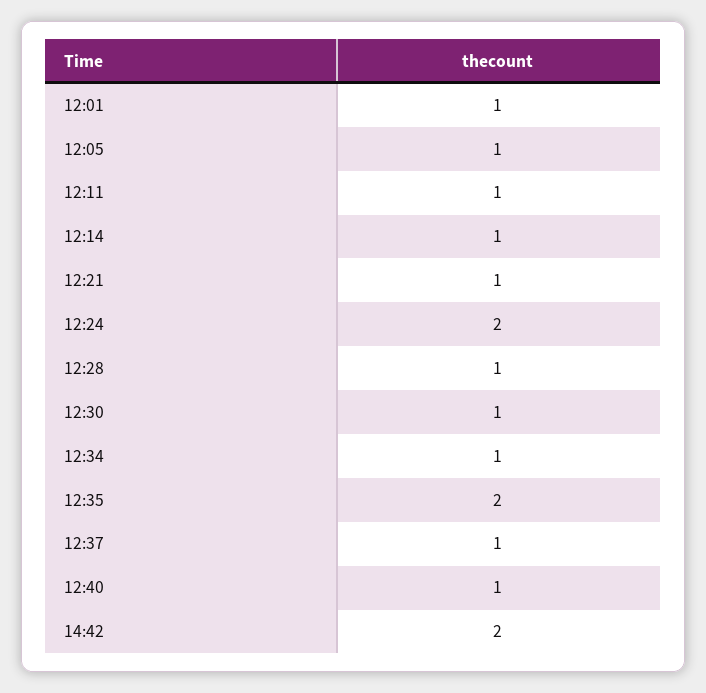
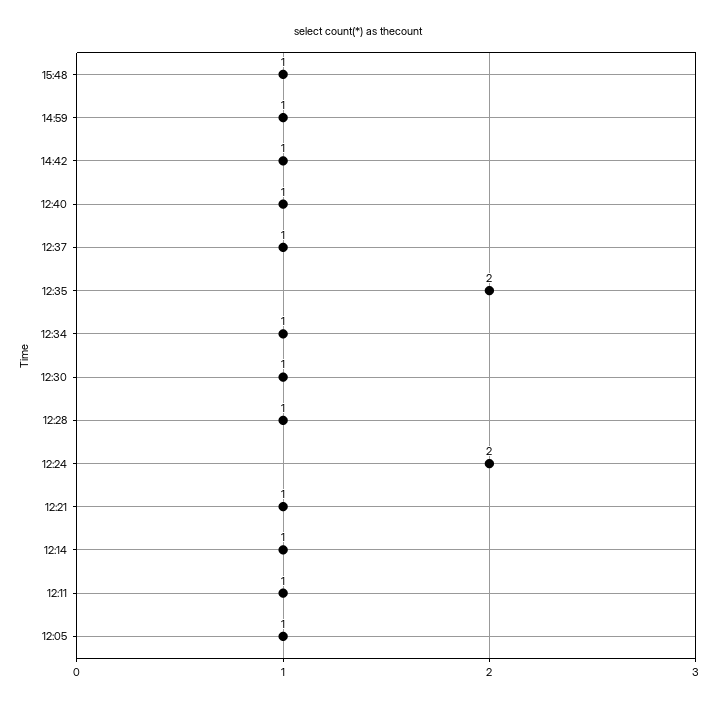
12:01: 1 -> none
14:42: 2 -> 1
15:48: none -> 1
14:59: none -> 1

